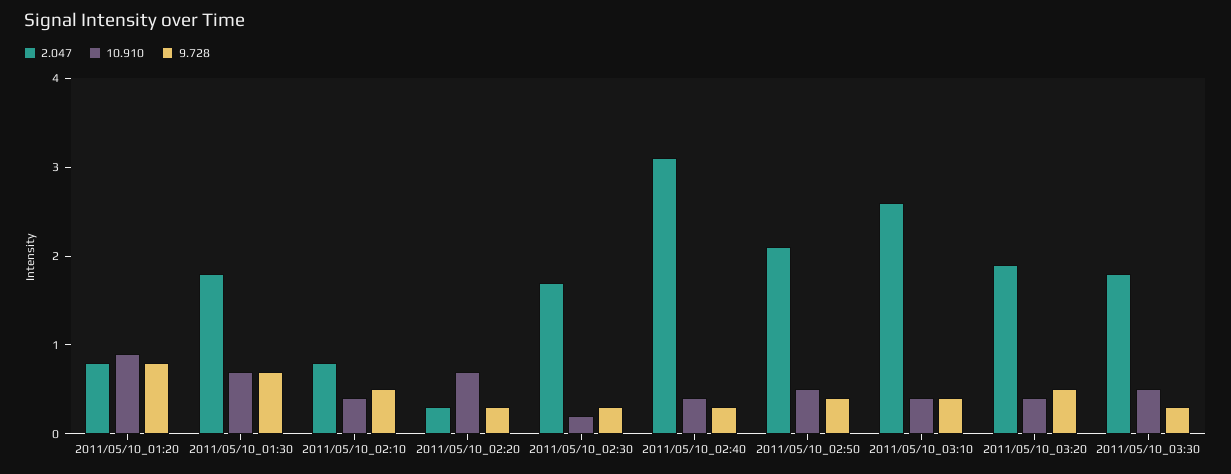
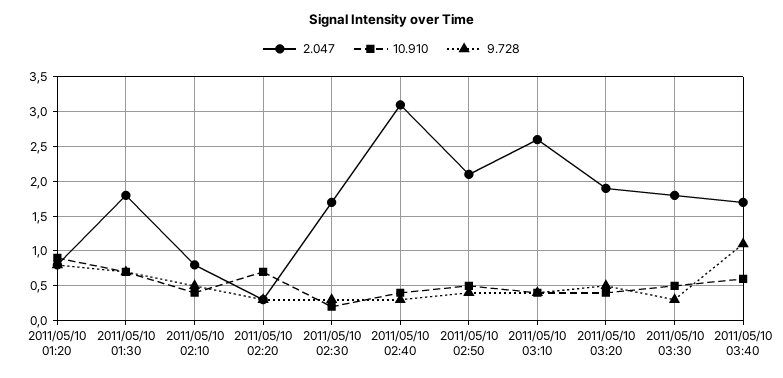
2.047, 2011/05/10 03:40: none -> 1.7
10.910, 2011/05/10 03:40: none -> 0.6
9.728, 2011/05/10 03:40: none -> 1.1

